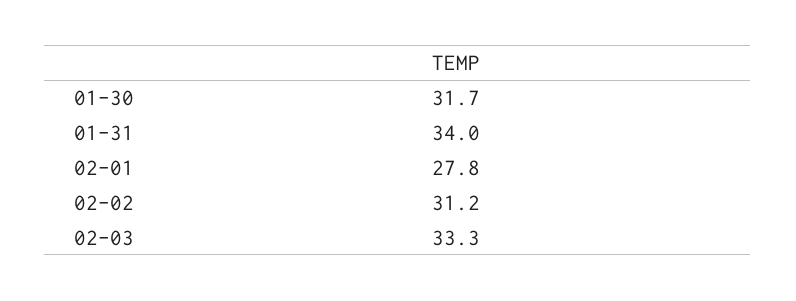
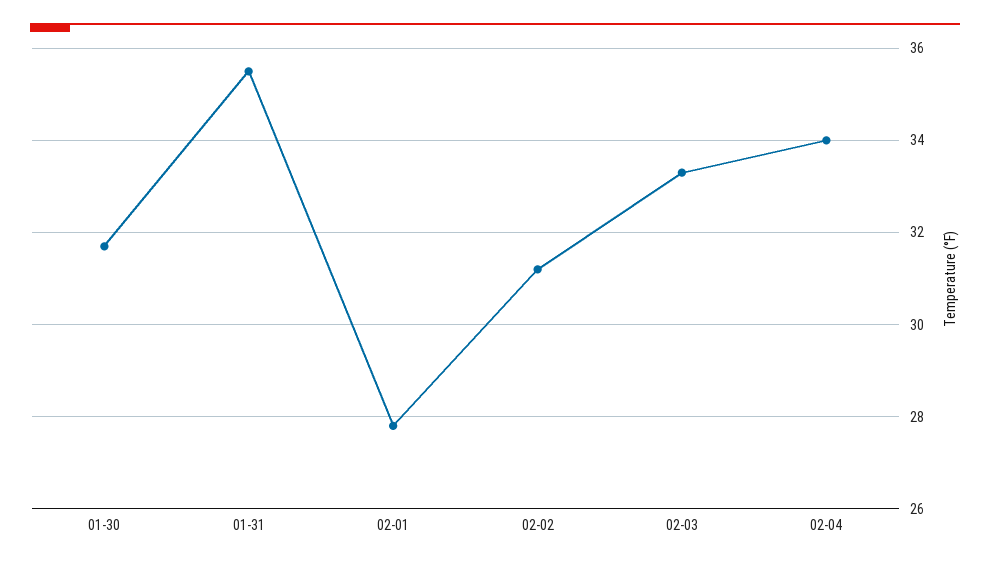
01-31: 34 -> 35.5
02-04: none -> 34

